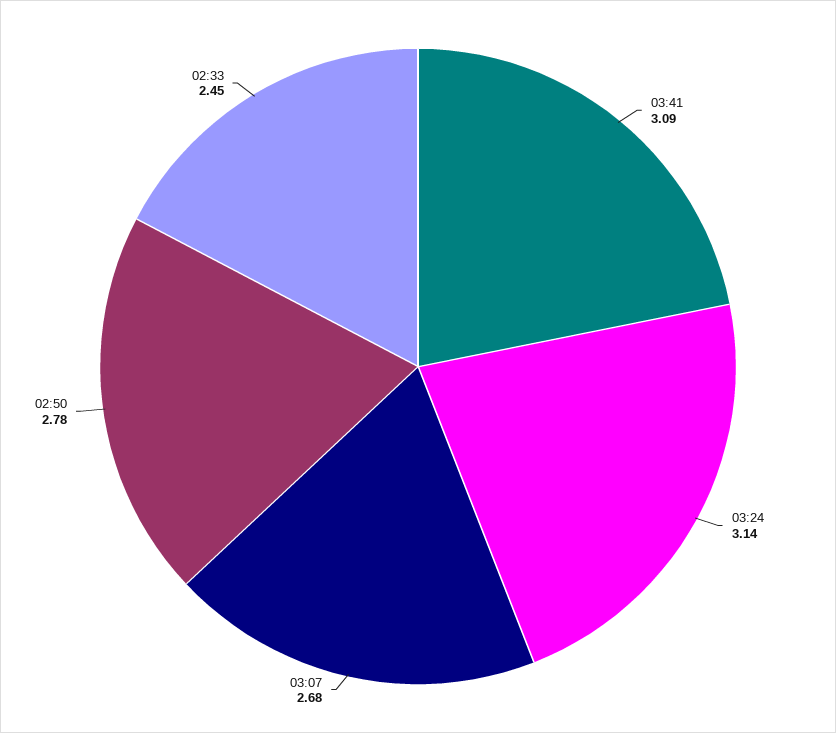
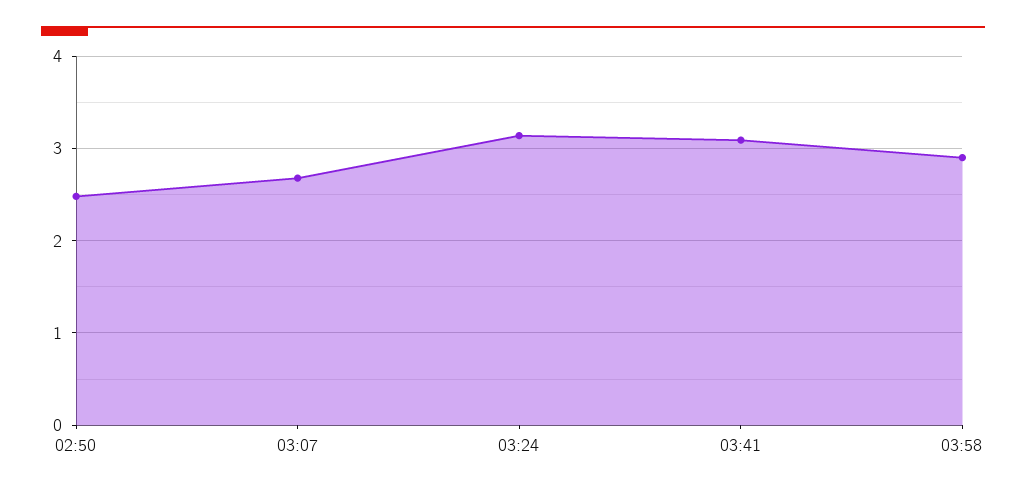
02:50: 2.78 -> 2.5
02:33: 2.45 -> none
03:58: none -> 2.9

